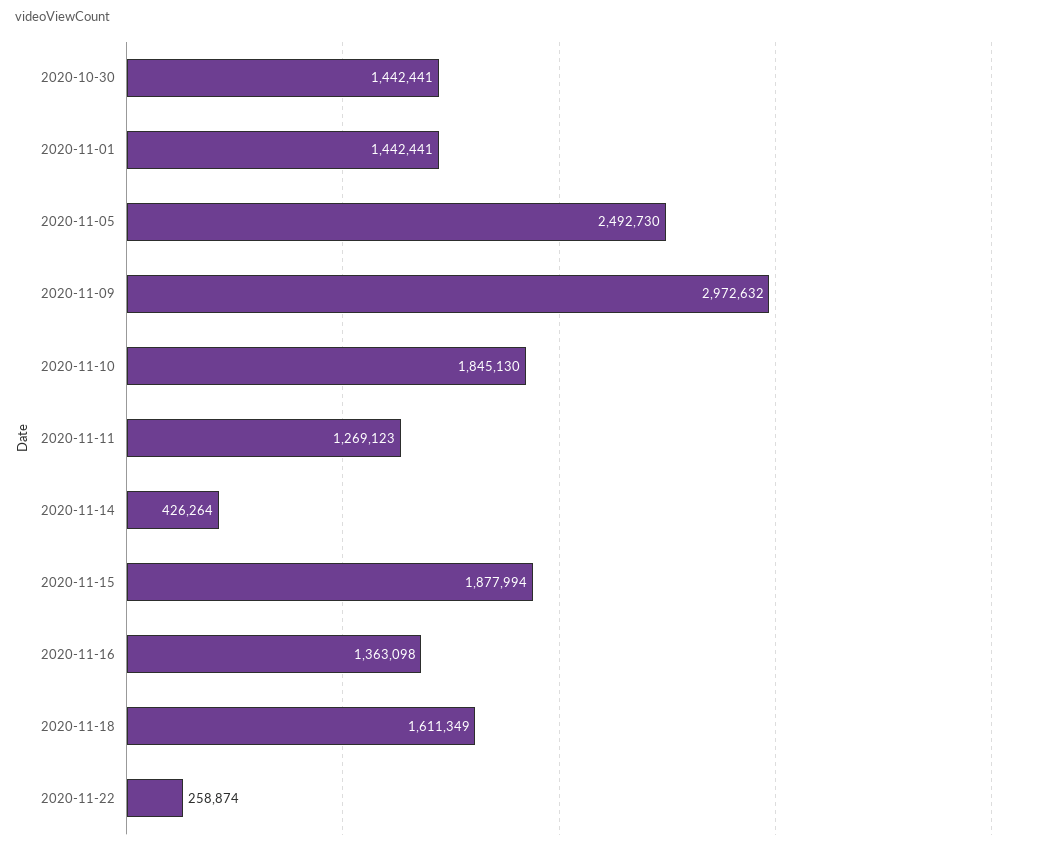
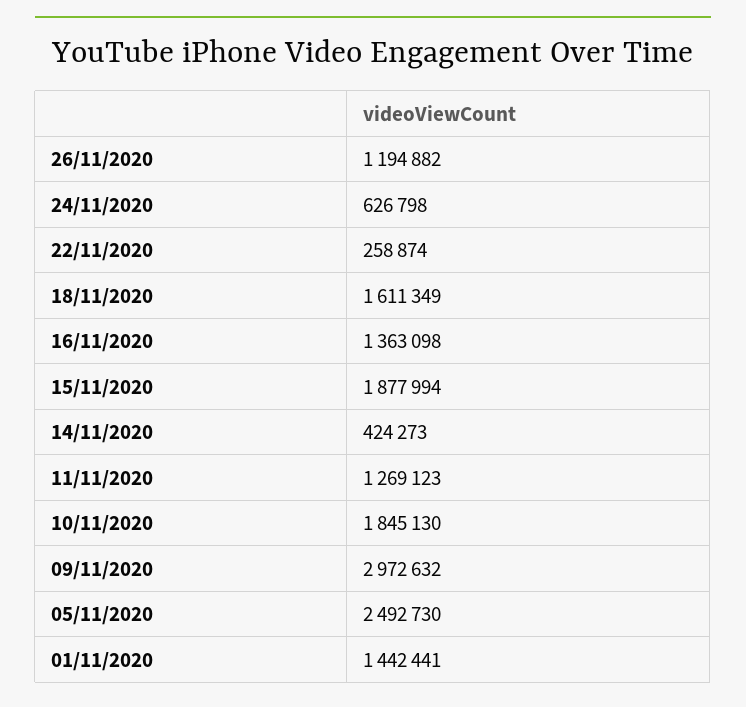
2020-10-30: 1442441 -> none
2020-11-14: 426264 -> 424273
26/11/2020: none -> 1194882
24/11/2020: none -> 626798

